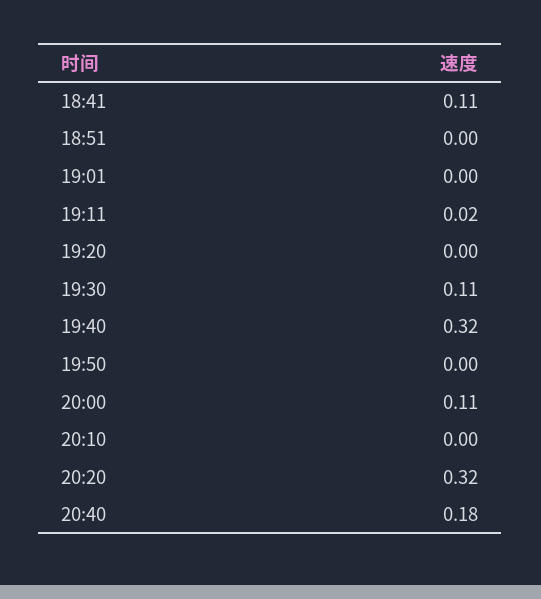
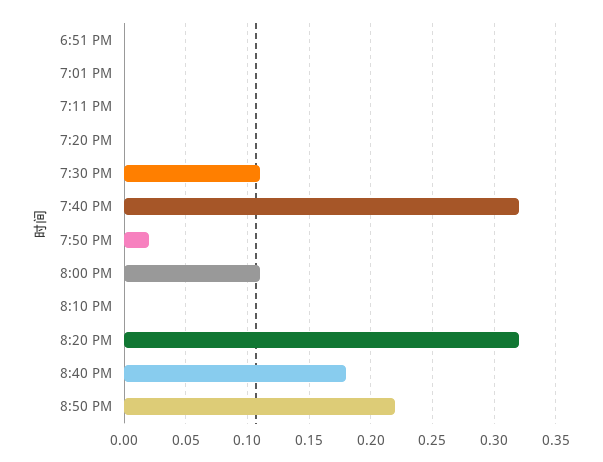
18:41: 0.11 -> none
19:11: 0.02 -> 0
19:50: 0 -> 0.02
8:50 PM: none -> 0.22

